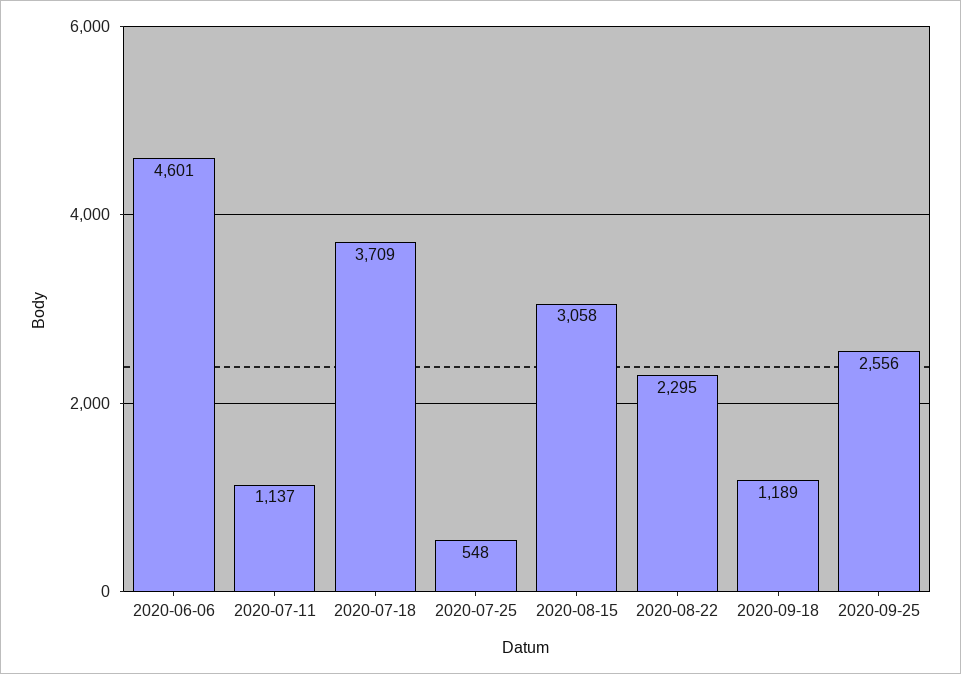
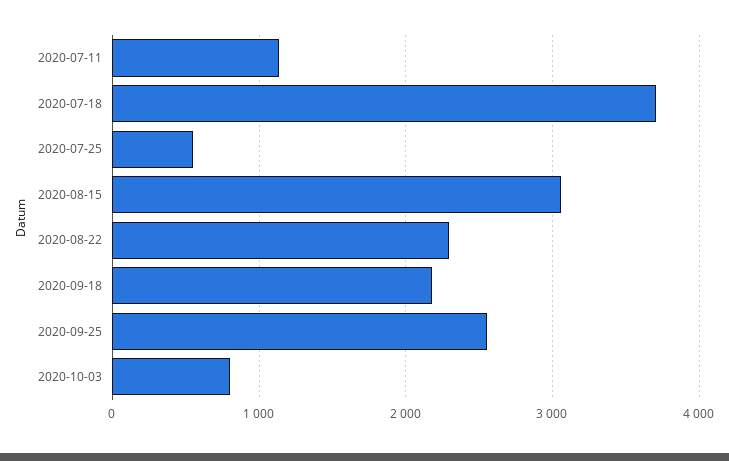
2020-06-06: 4601 -> none
2020-09-18: 1189 -> 2200
2020-10-03: none -> 800

